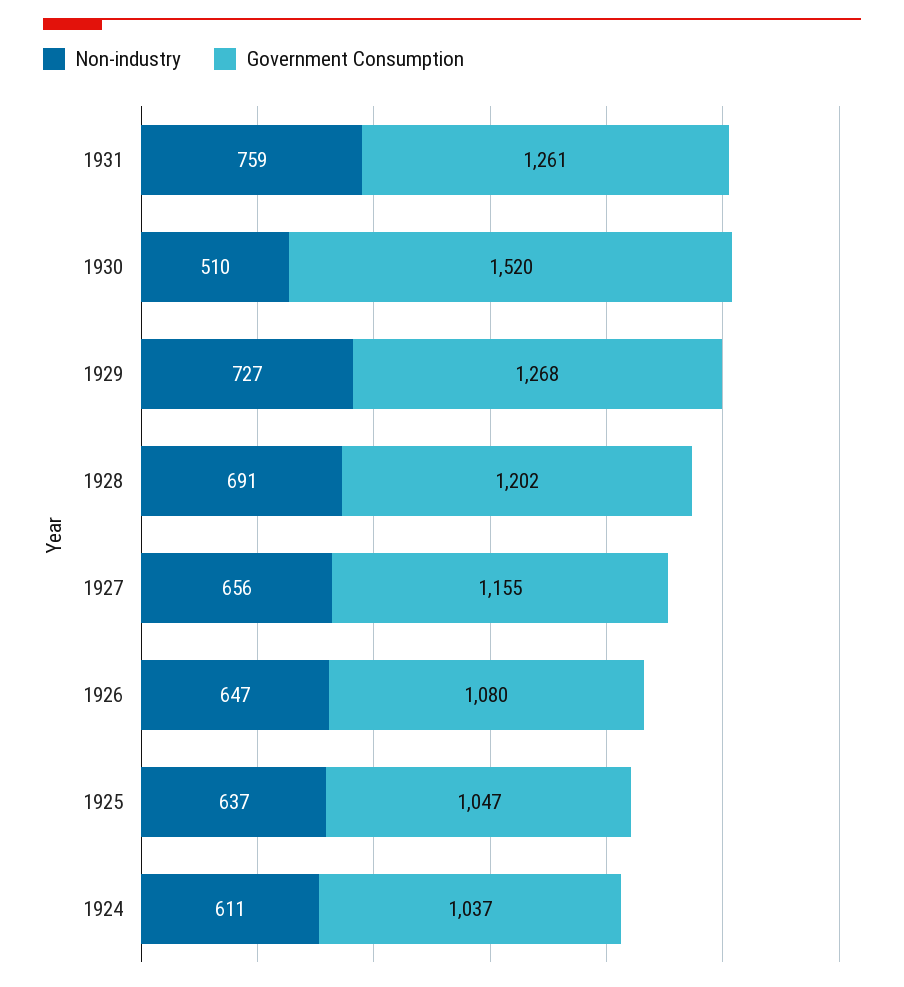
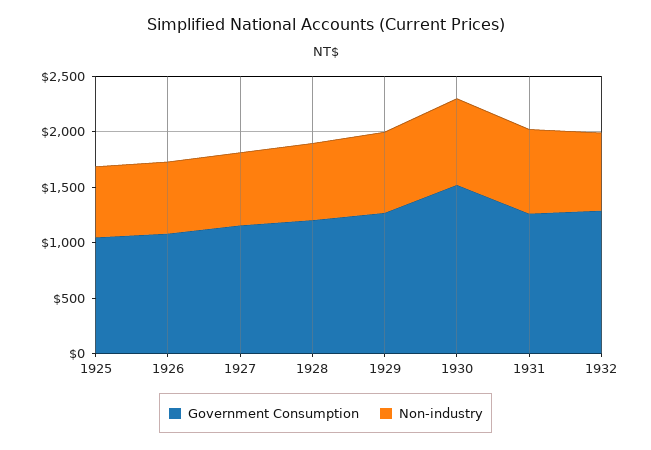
Non-industry, 1930: 510 -> 800
Non-industry, 1924: 611 -> none
Government Consumption, 1924: 1037 -> none
Government Consumption, 1932: none -> 1300
Non-industry, 1932: none -> 700

